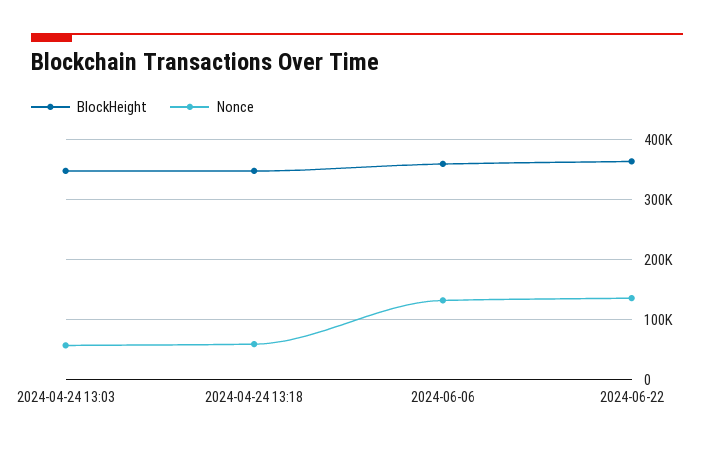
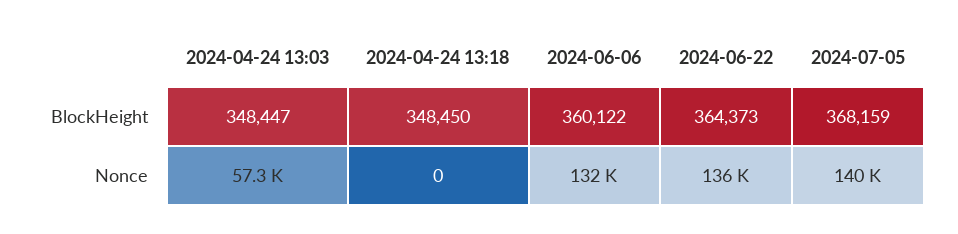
Nonce, 2024-04-24 13:18: 60000 -> 0
BlockHeight, 2024-07-05: none -> 368159
Nonce, 2024-07-05: none -> 140000

